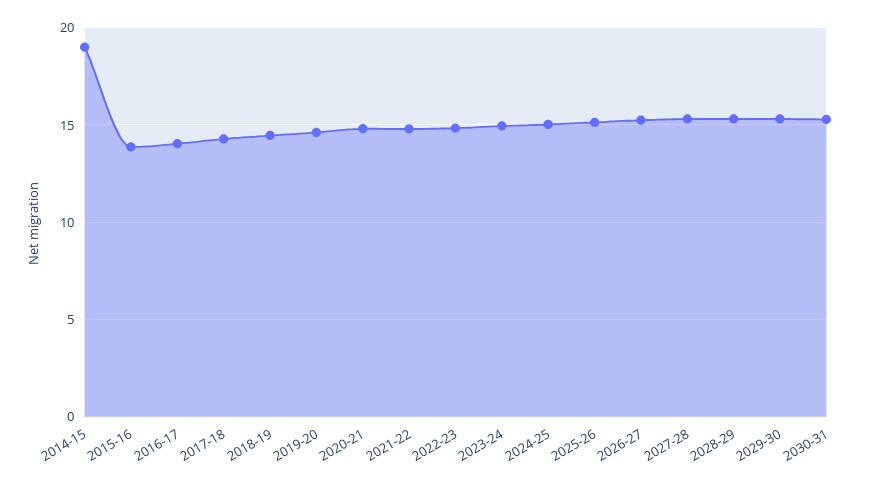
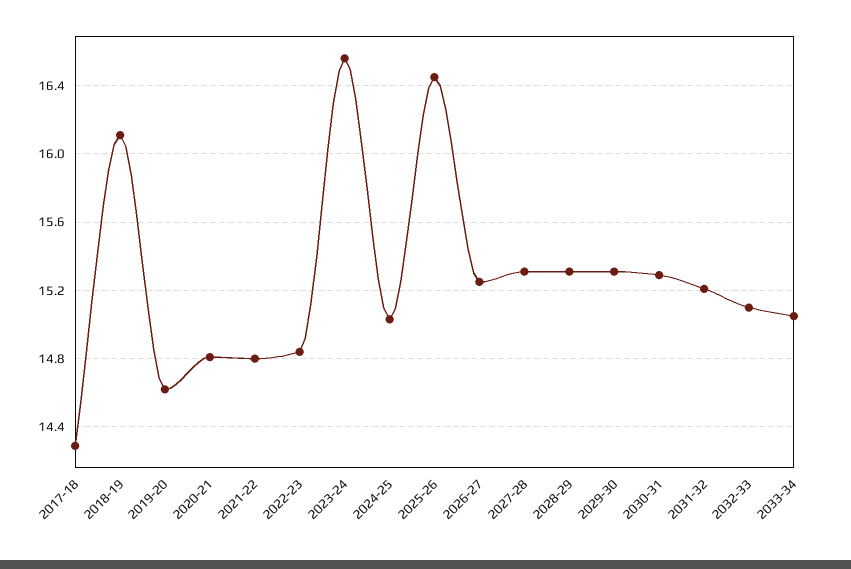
2014-15: 19 -> none
2015-16: 14 -> none
2016-17: 14 -> none
2018-19: 14.5 -> 16.1
2023-24: 15 -> 16.55
2025-26: 15 -> 16.45
2031-32: none -> 15.2
2032-33: none -> 15.1
2033-34: none -> 15.05

